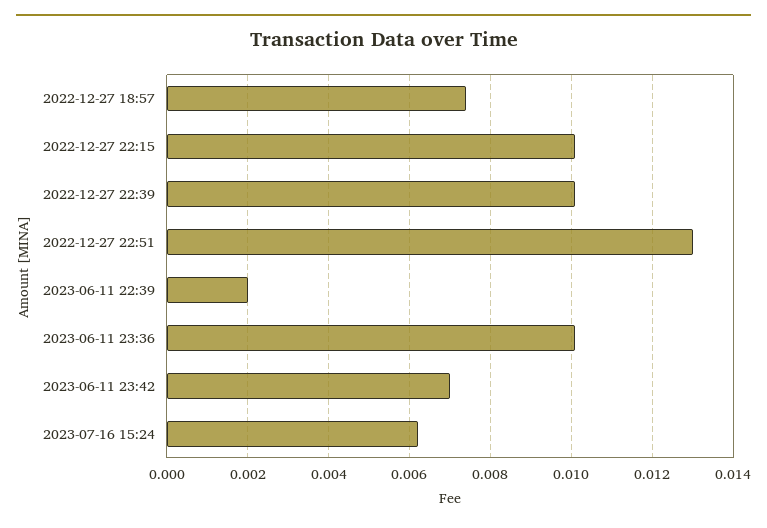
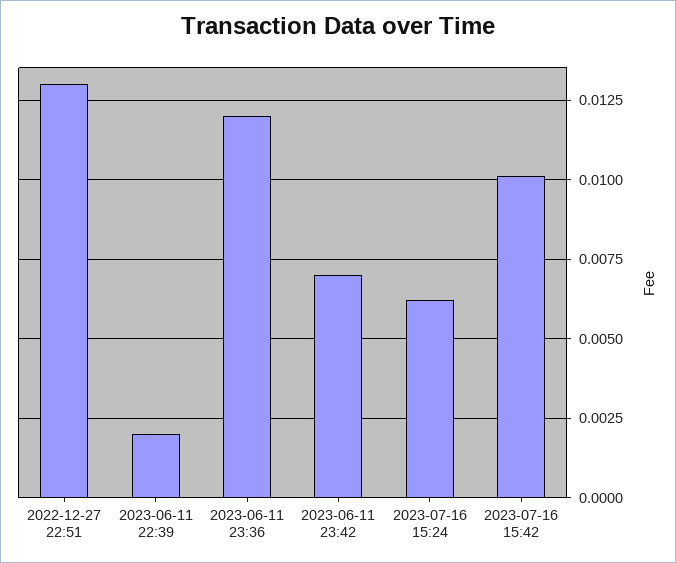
2022-12-27 18:57: 0.0075 -> none
2022-12-27 22:15: 0.01 -> none
2022-12-27 22:39: 0.01 -> none
2023-06-11 23:36: 0.01 -> 0.012
2023-07-16 15:42: none -> 0.01

